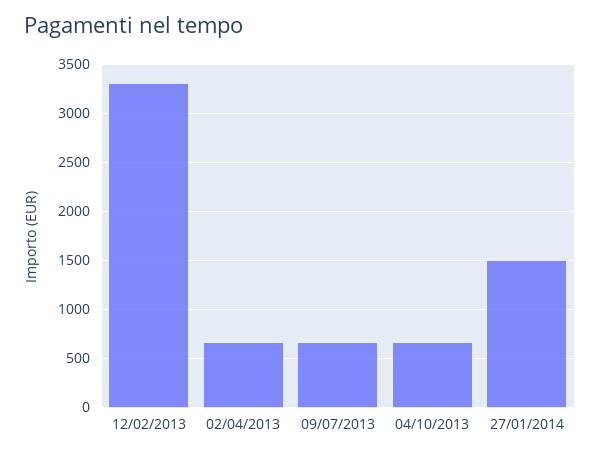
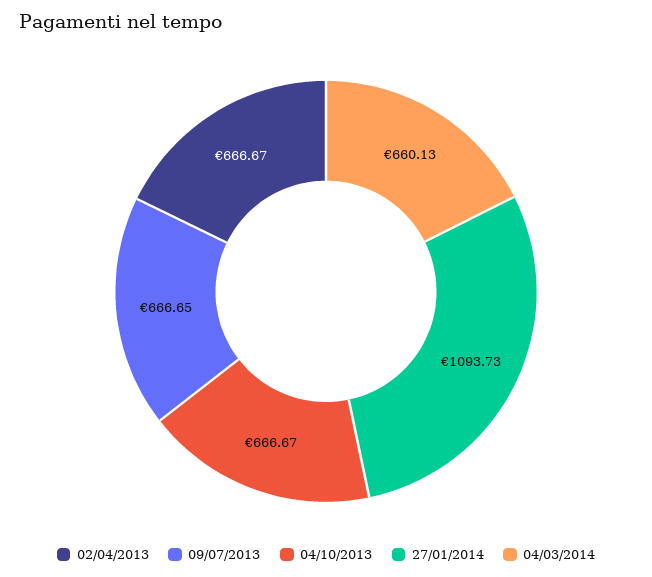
12/02/2013: 3300 -> none
27/01/2014: 1500 -> 1093.73
04/03/2014: none -> 660.13

